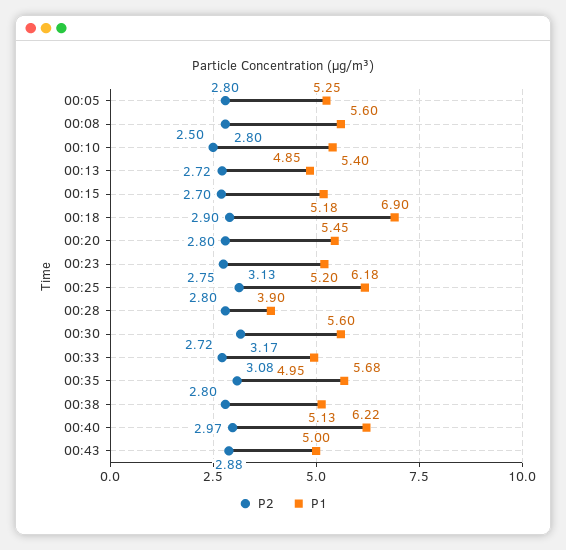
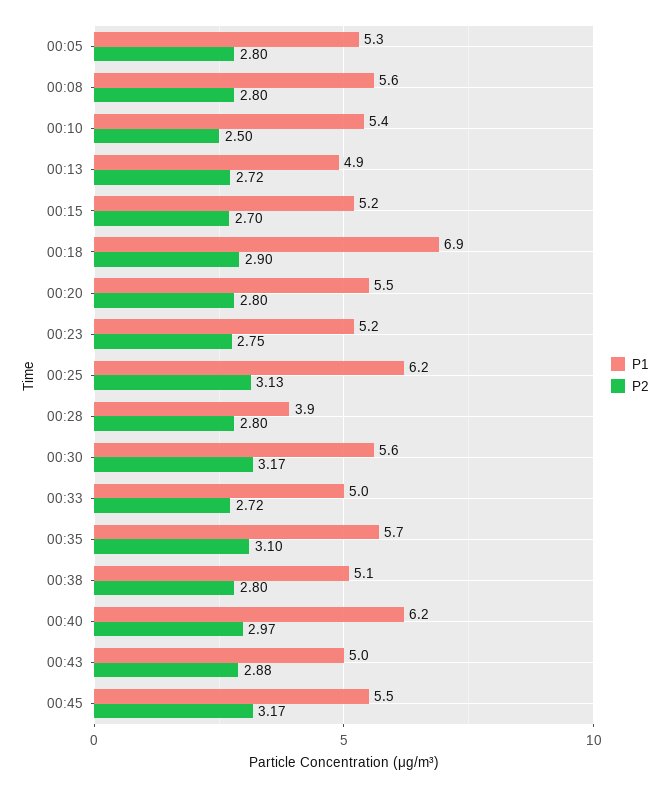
P2, 00:35: 3.08 -> 3.1
P1, 00:45: none -> 5.5
P2, 00:45: none -> 3.17

